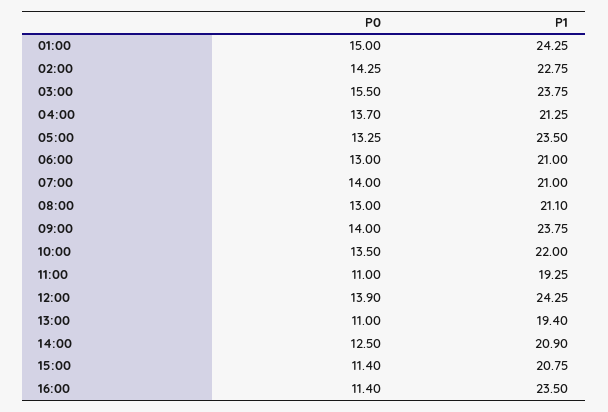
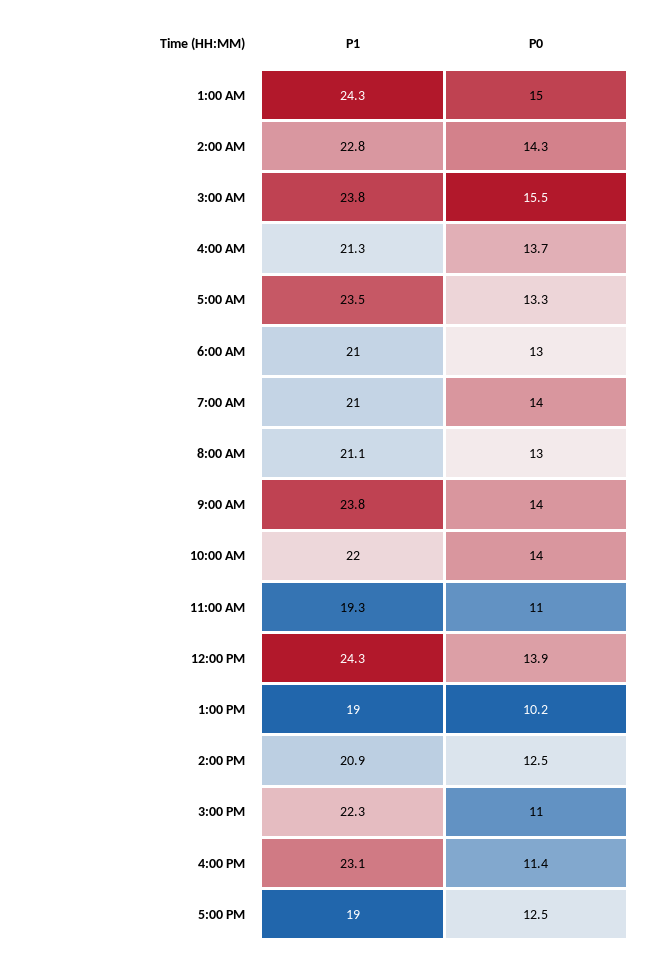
P0, 10:00: 13.5 -> 14
P0, 13:00: 11 -> 10.2
P1, 13:00: 19.4 -> 19
P0, 15:00: 11.4 -> 11
P1, 15:00: 20.75 -> 22.3
P1, 16:00: 23.5 -> 23.1
P1, 5:00 PM: none -> 19
P0, 5:00 PM: none -> 12.5

